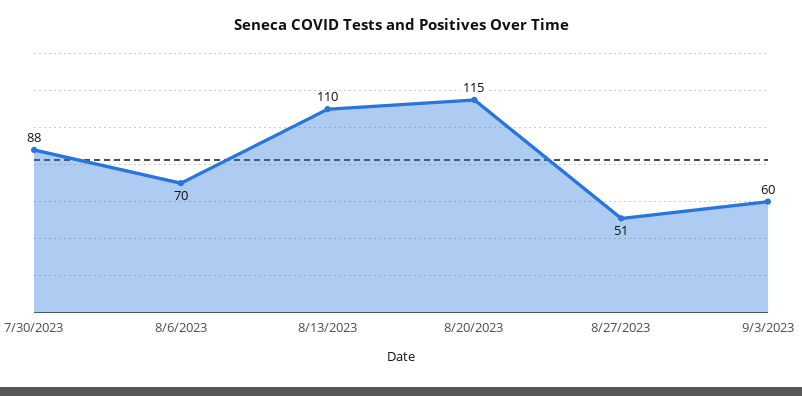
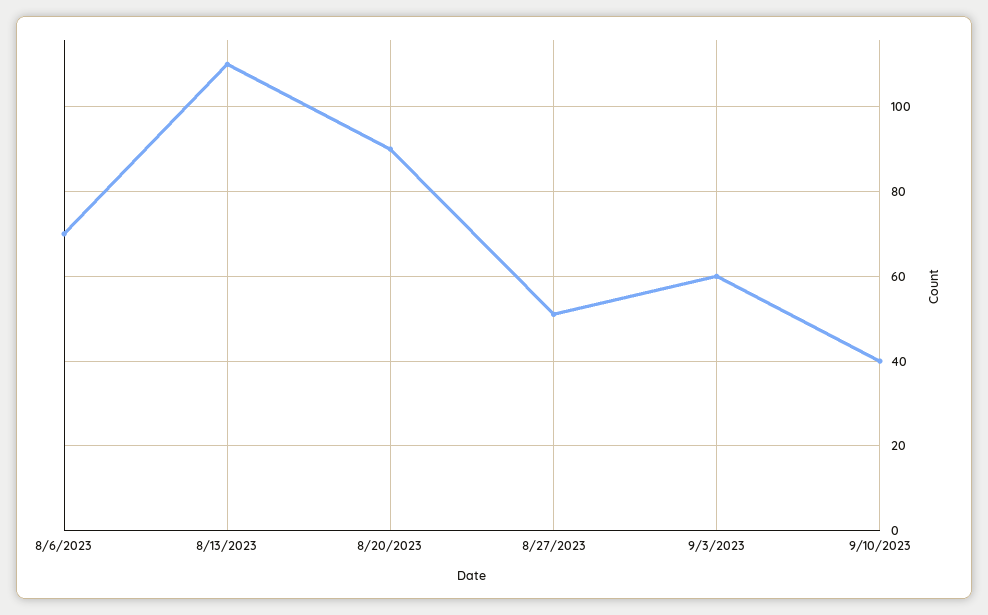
7/30/2023: 88 -> none
8/20/2023: 115 -> 90
9/10/2023: none -> 40

